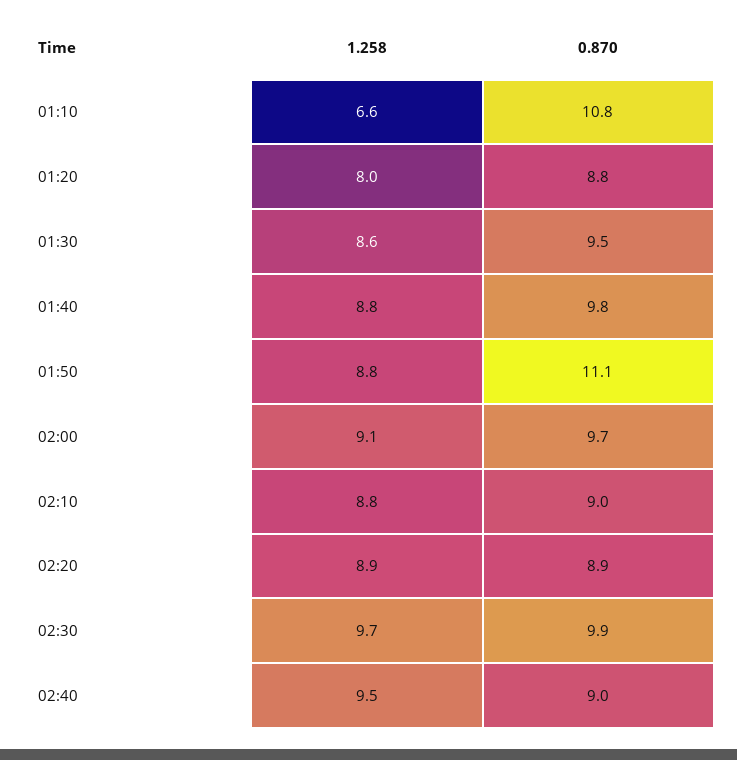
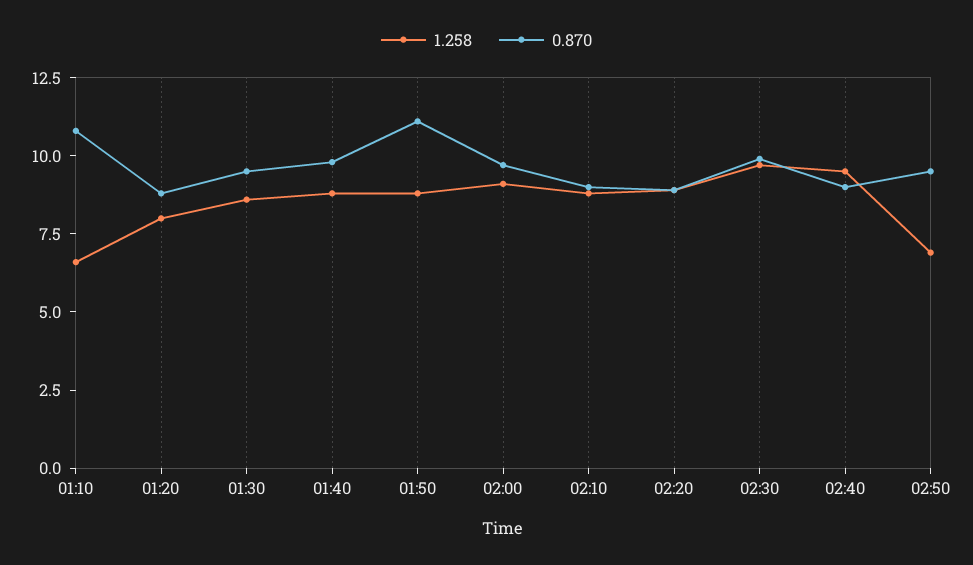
1.258, 02:50: none -> 7
0.870, 02:50: none -> 9.5

